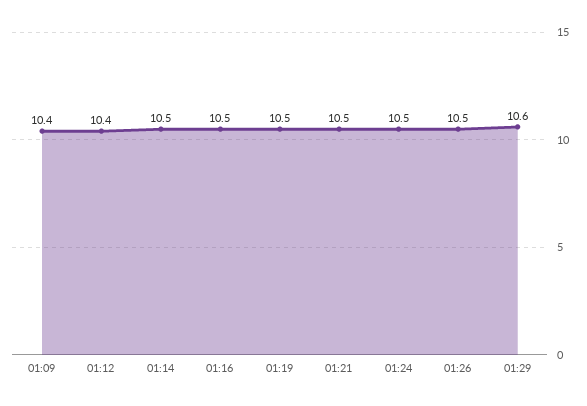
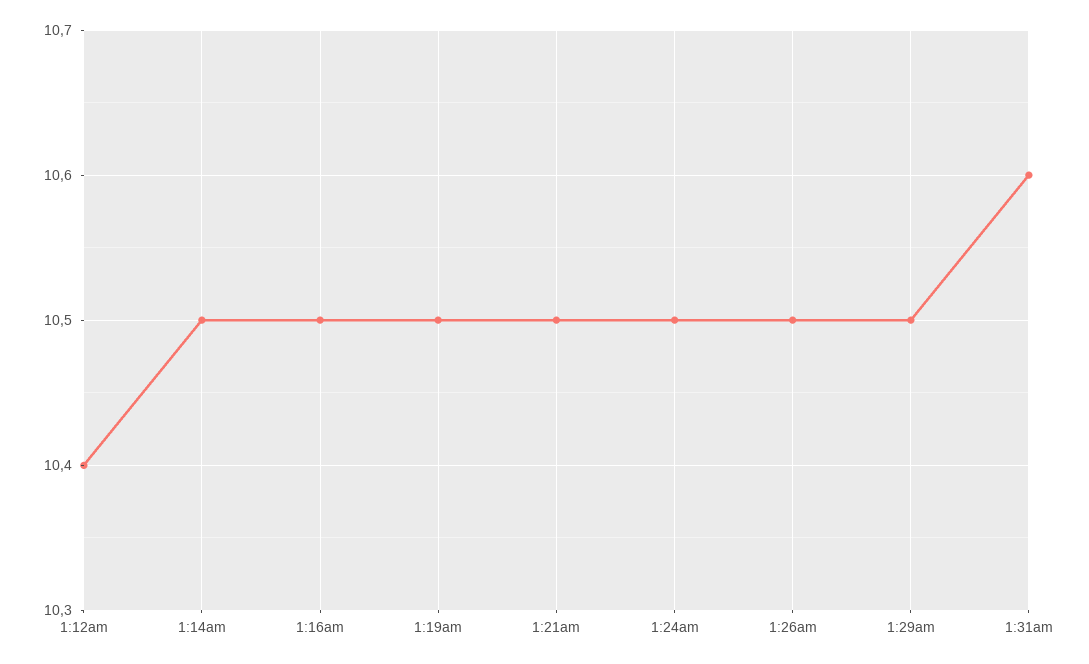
01:09: 10.4 -> none
01:29: 10.6 -> 10.5
1:31am: none -> 10.6

